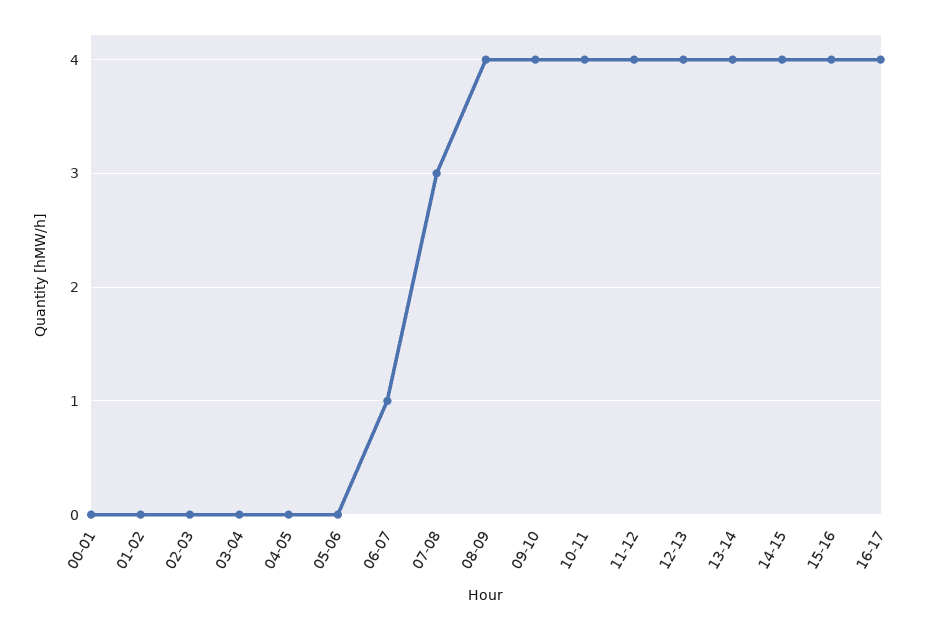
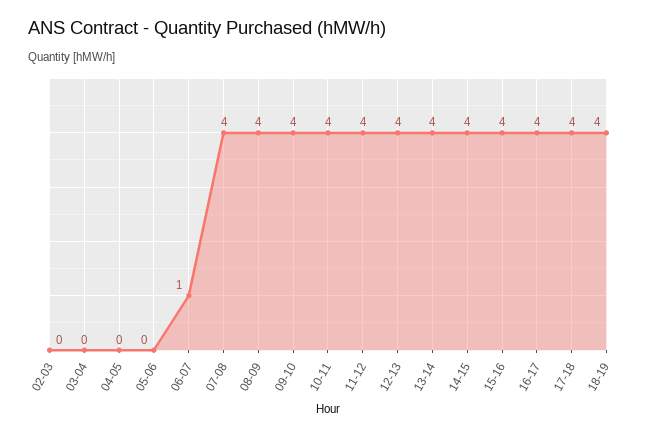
00-01: 0 -> none
01-02: 0 -> none
07-08: 3 -> 4
17-18: none -> 4
18-19: none -> 4

